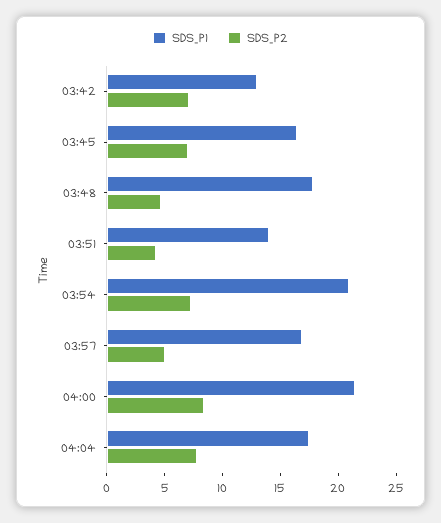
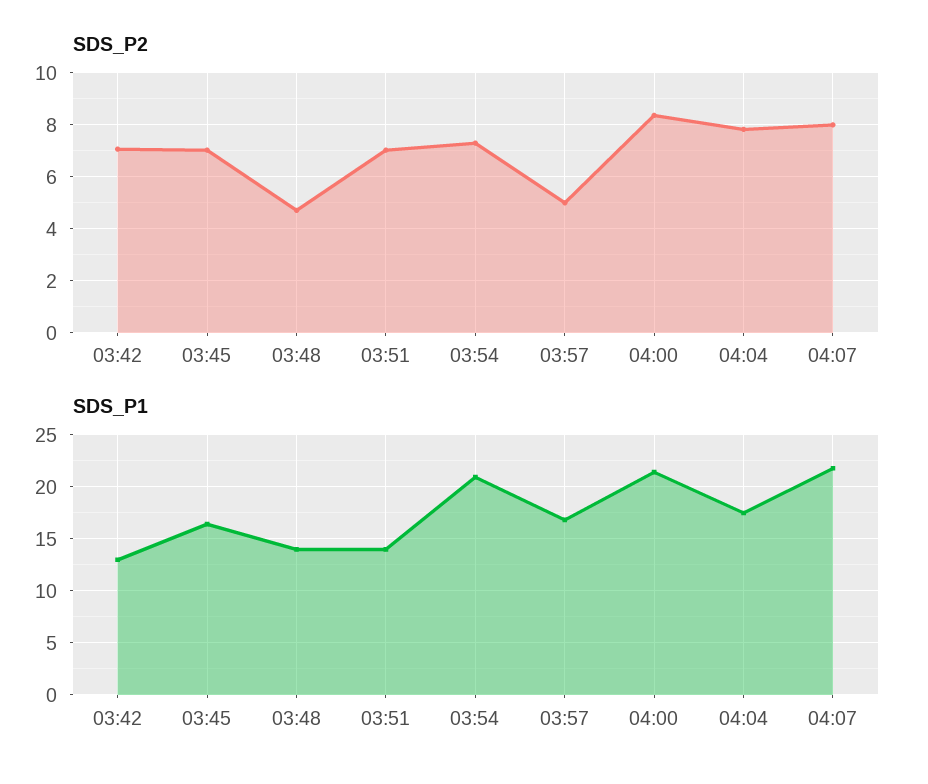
SDS_P1, 03:48: 18 -> 14
SDS_P2, 03:51: 4 -> 7
SDS_P2, 04:07: none -> 8
SDS_P1, 04:07: none -> 22

